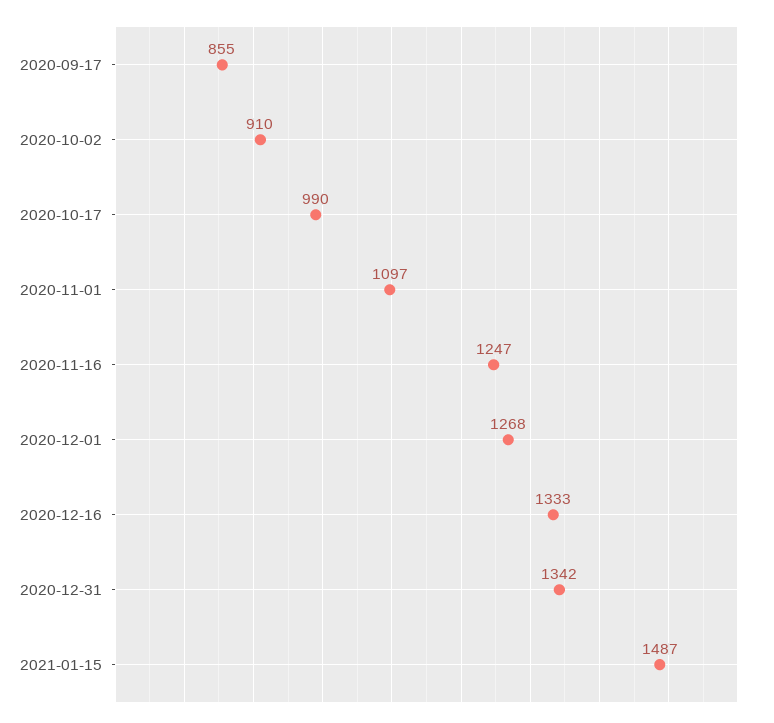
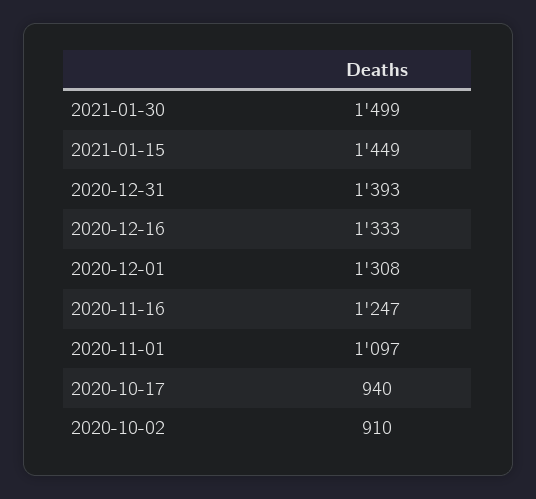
2020-09-17: 855 -> none
2020-10-17: 990 -> 940
2020-12-01: 1268 -> 1308
2020-12-31: 1342 -> 1393
2021-01-15: 1487 -> 1449
2021-01-30: none -> 1499

